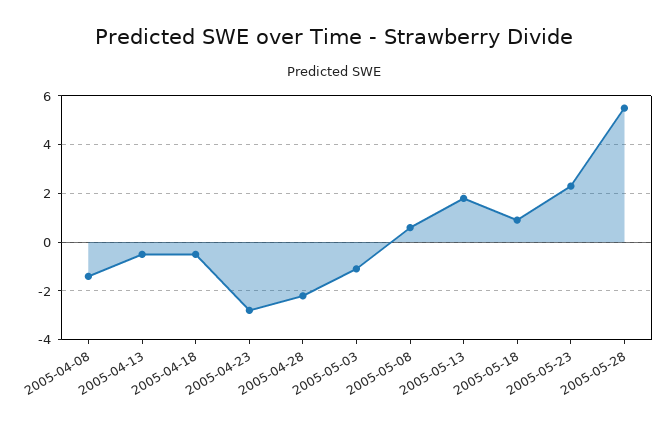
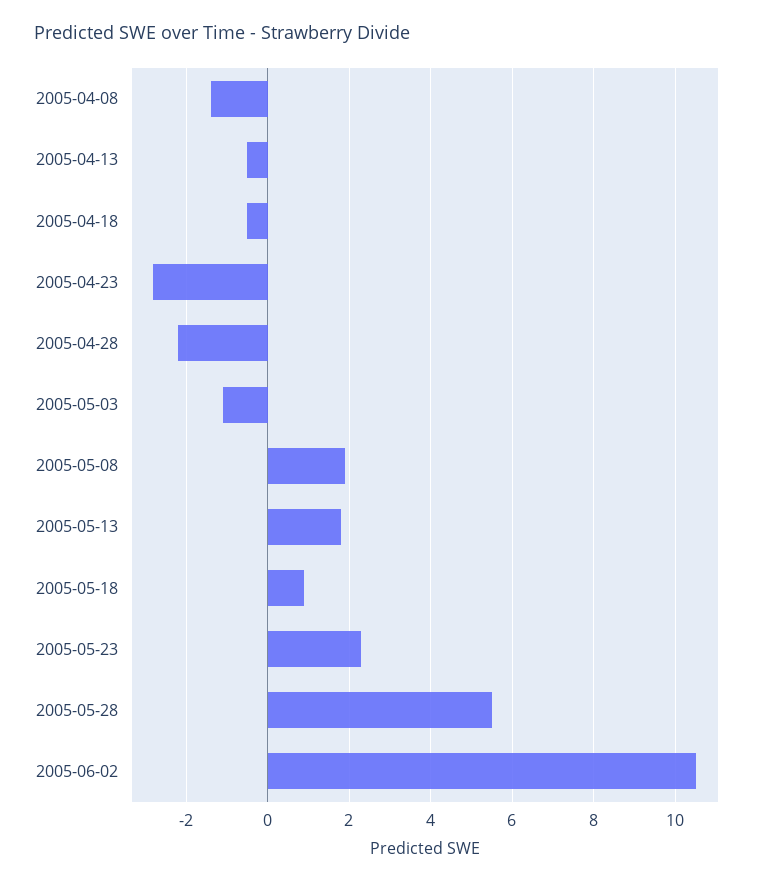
2005-05-08: 0.5 -> 2
2005-06-02: none -> 10.5

